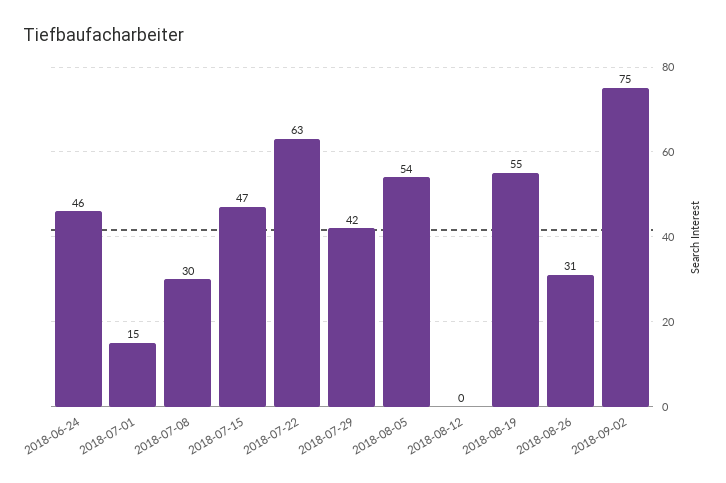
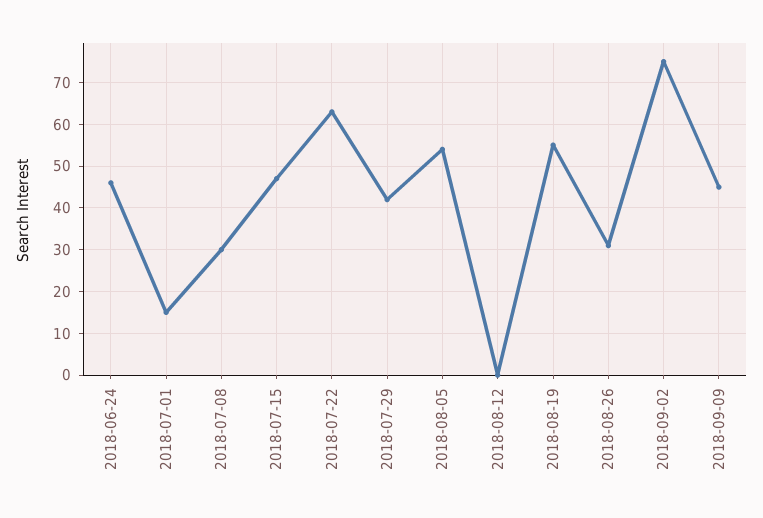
2018-09-09: none -> 45

